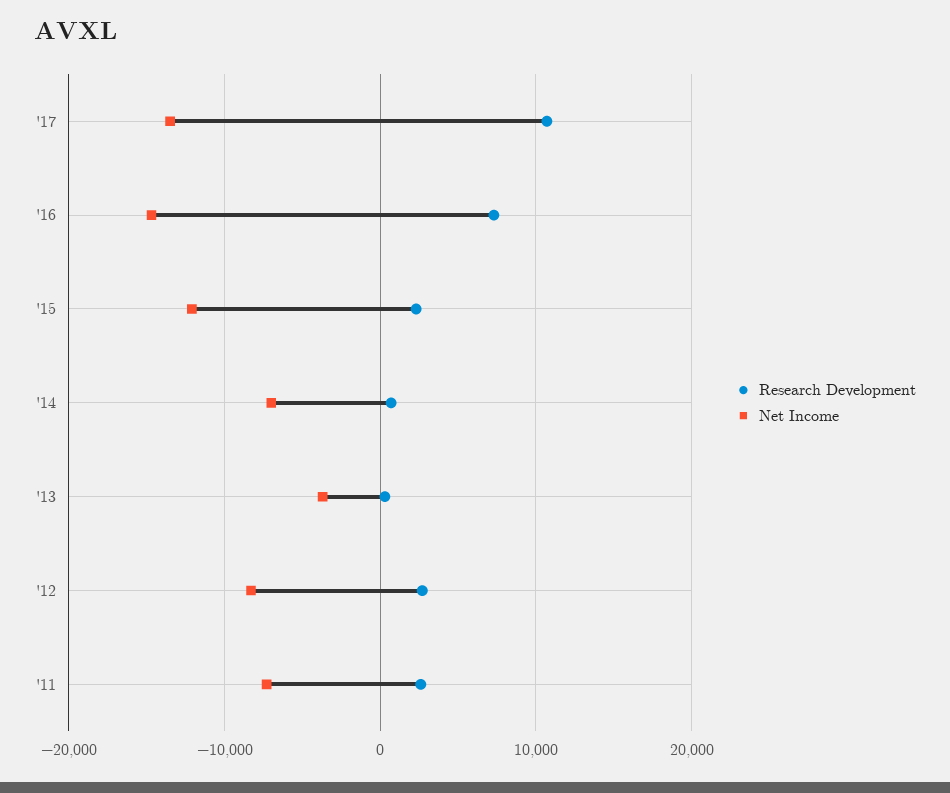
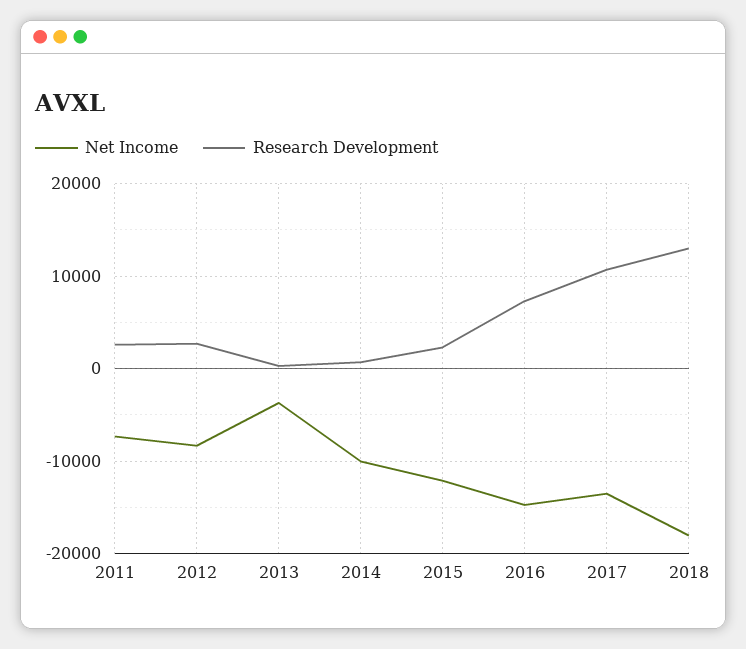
Net Income, '14: -7000 -> -10000
Net Income, 2018: none -> -18000
Research Development, 2018: none -> 13000

